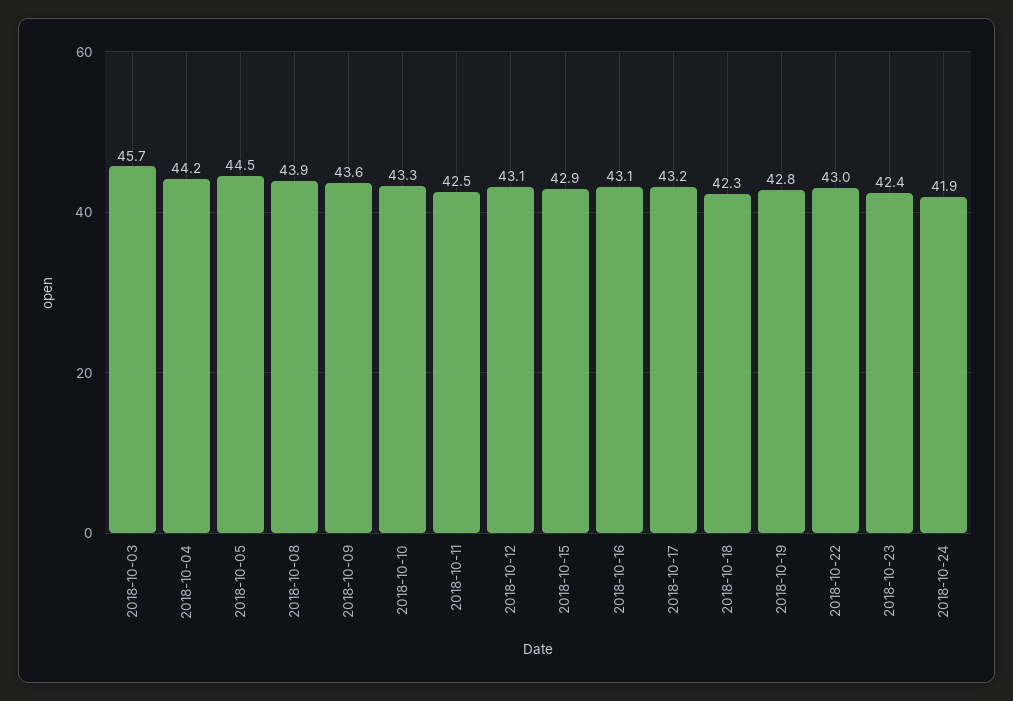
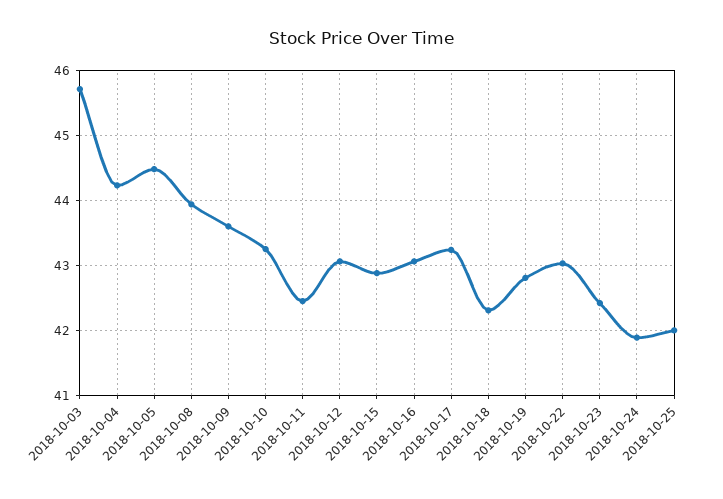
2018-10-25: none -> 42

